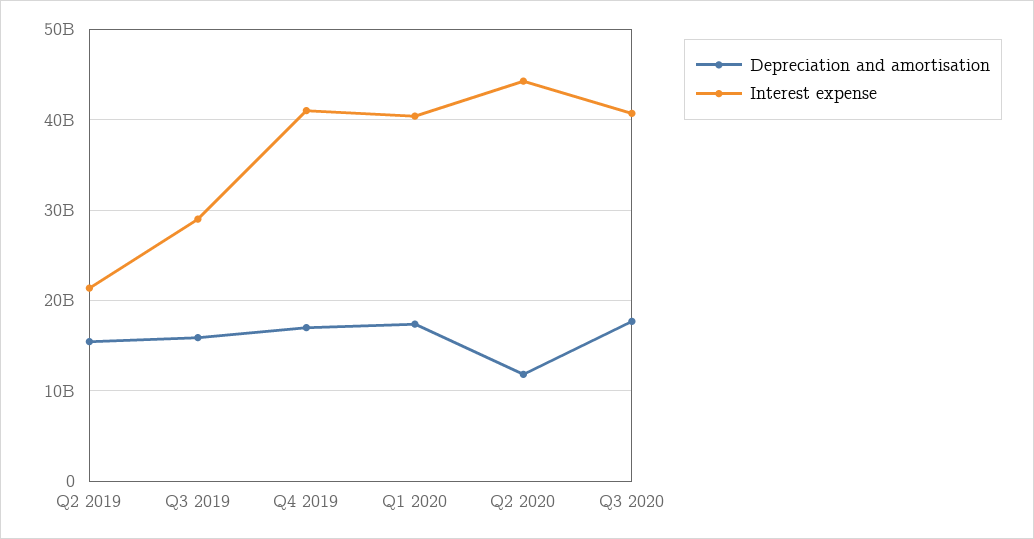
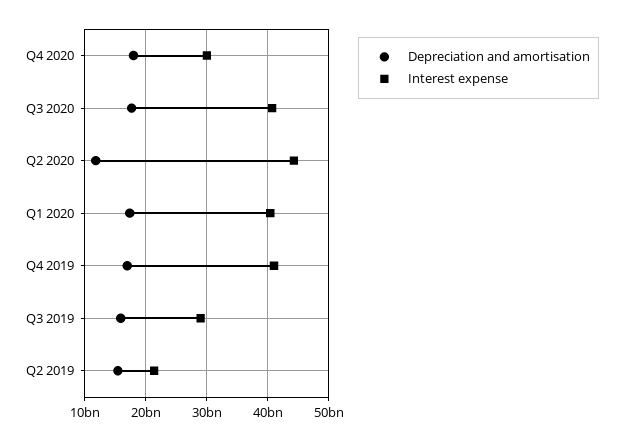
Depreciation and amortisation, Q4 2020: none -> 18000000000
Interest expense, Q4 2020: none -> 30000000000

